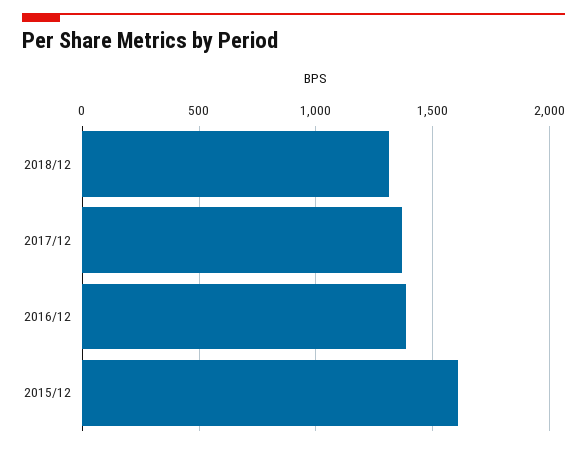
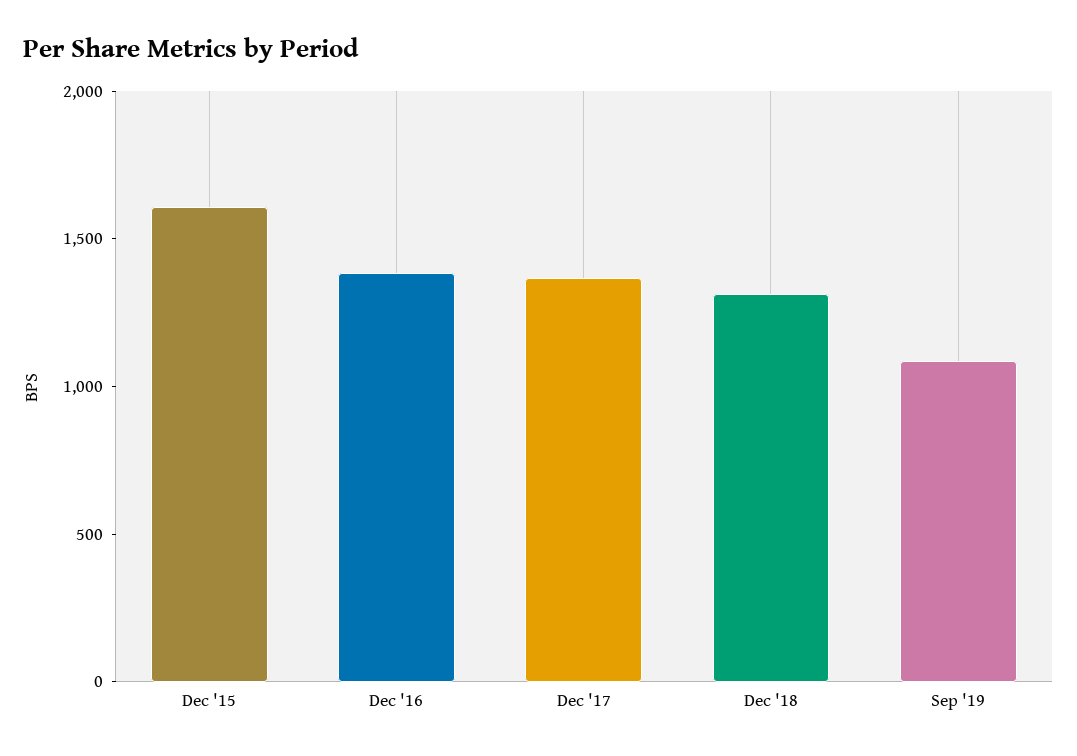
Sep '19: none -> 1100

